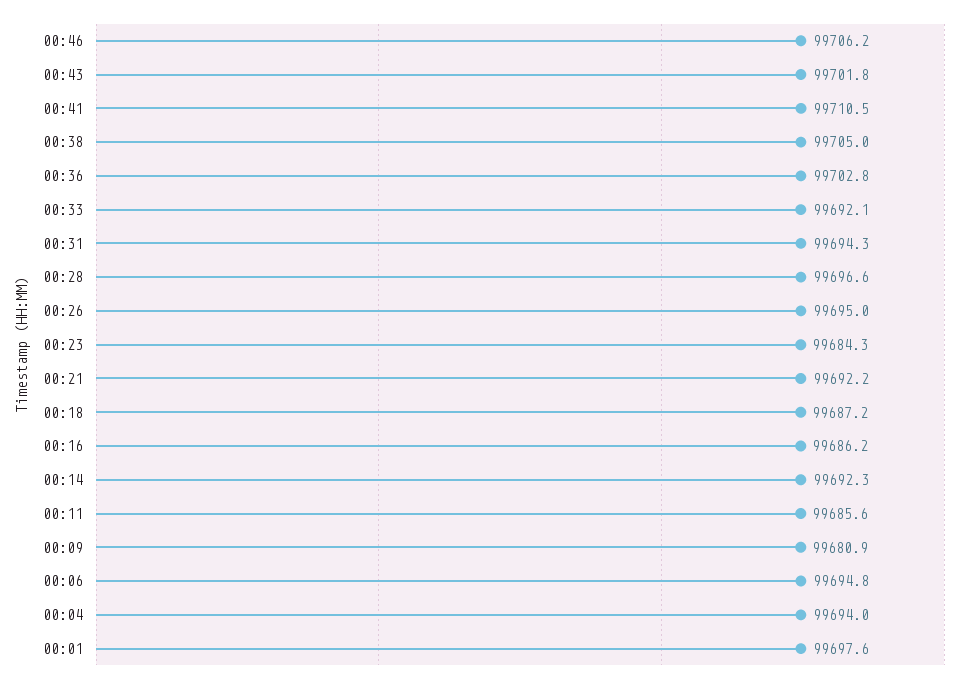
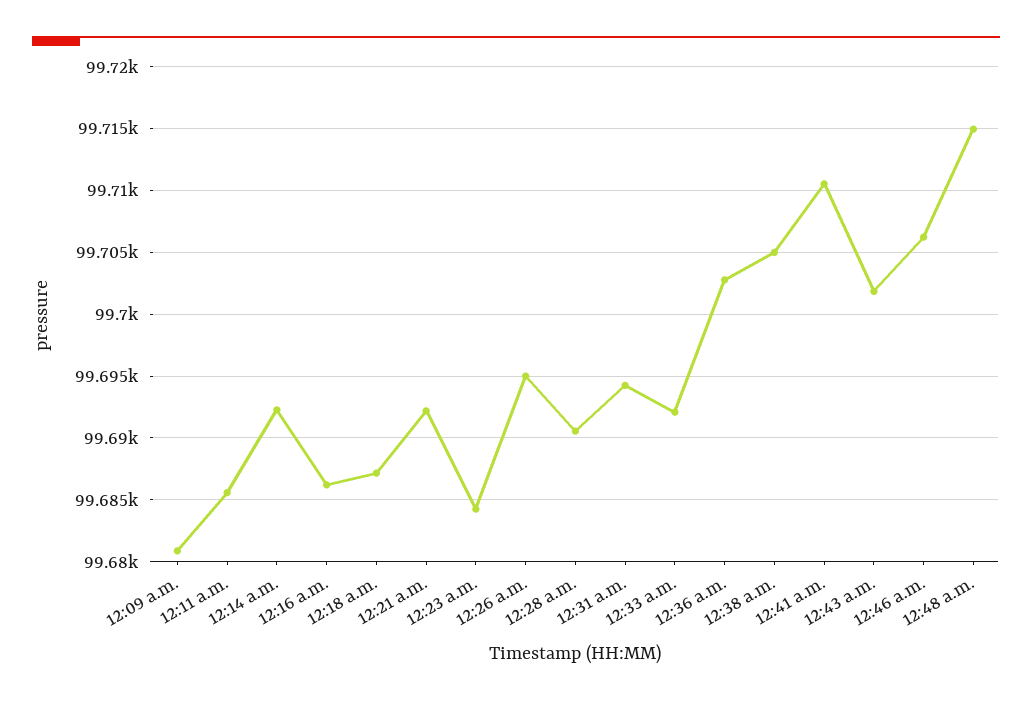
00:28: 99696.6 -> 99690.5
00:06: 99694.8 -> none
00:04: 99694 -> none
00:01: 99697.6 -> none
12:48 a.m.: none -> 99715

